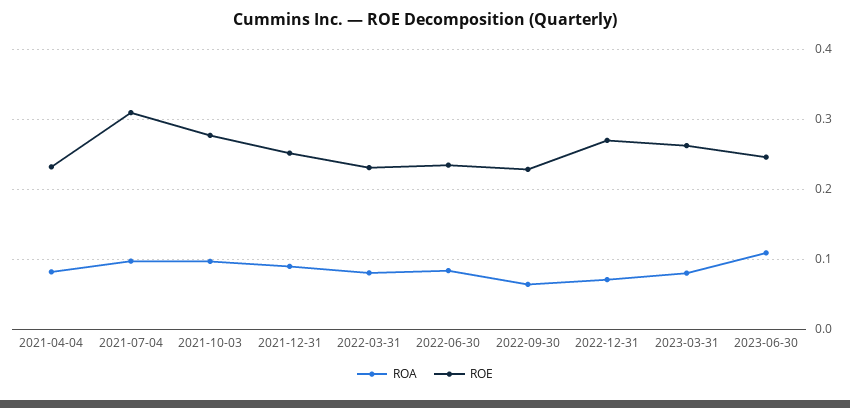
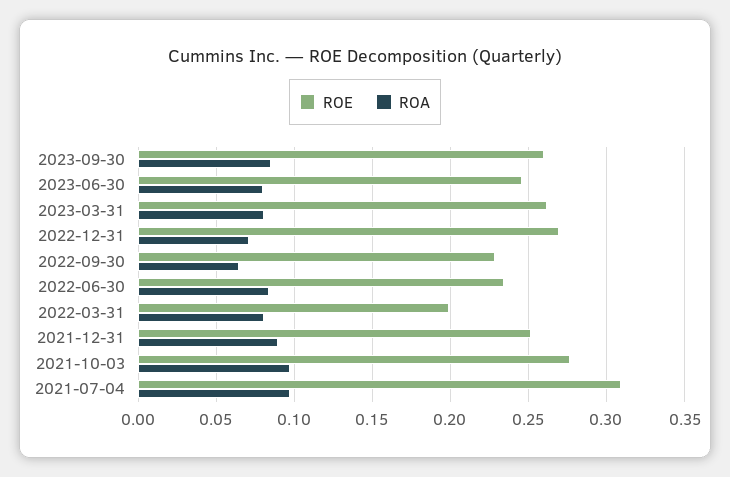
ROA, 2021-04-04: 0.08 -> none
ROE, 2021-04-04: 0.23 -> none
ROE, 2022-03-31: 0.23 -> 0.2
ROA, 2023-06-30: 0.11 -> 0.08
ROE, 2023-09-30: none -> 0.26
ROA, 2023-09-30: none -> 0.085

